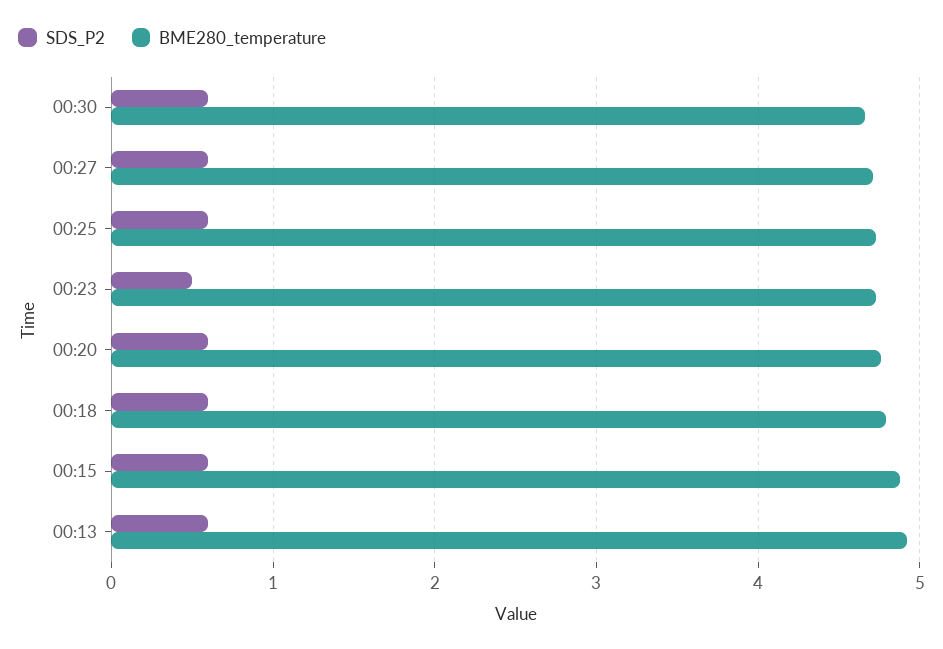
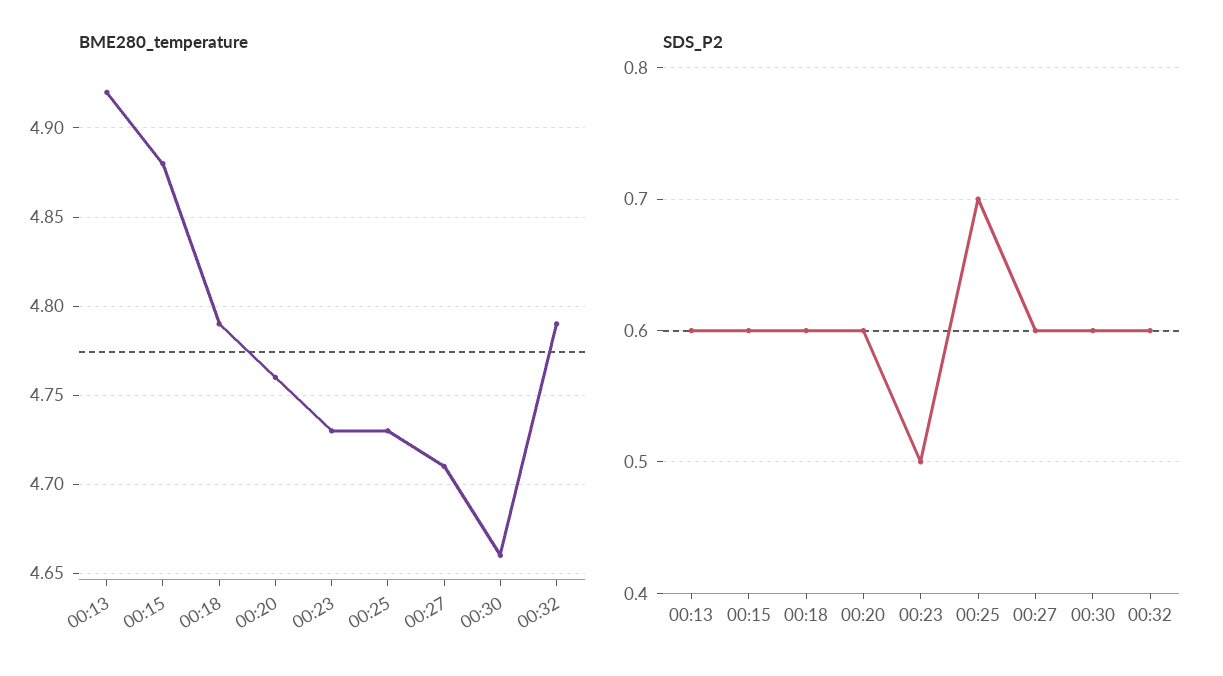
SDS_P2, 00:25: 0.6 -> 0.7
BME280_temperature, 00:32: none -> 4.79
SDS_P2, 00:32: none -> 0.6

